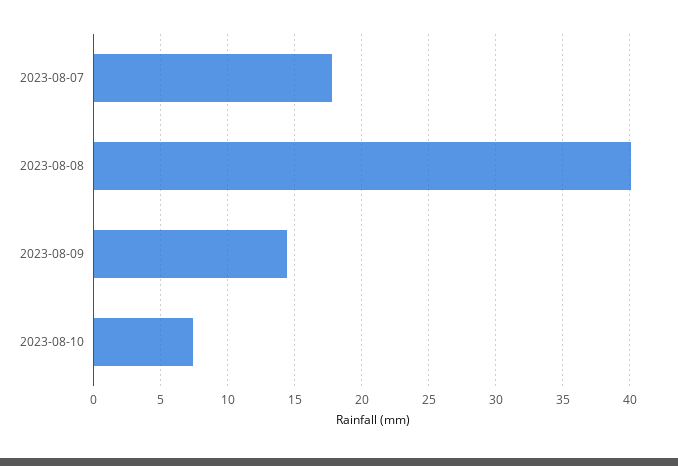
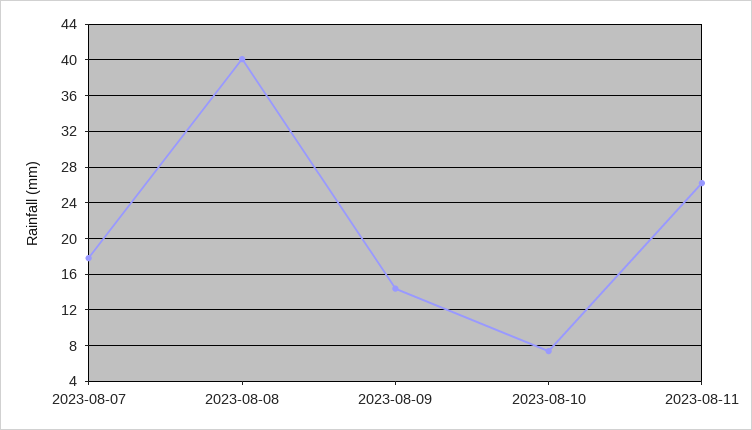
2023-08-11: none -> 26

